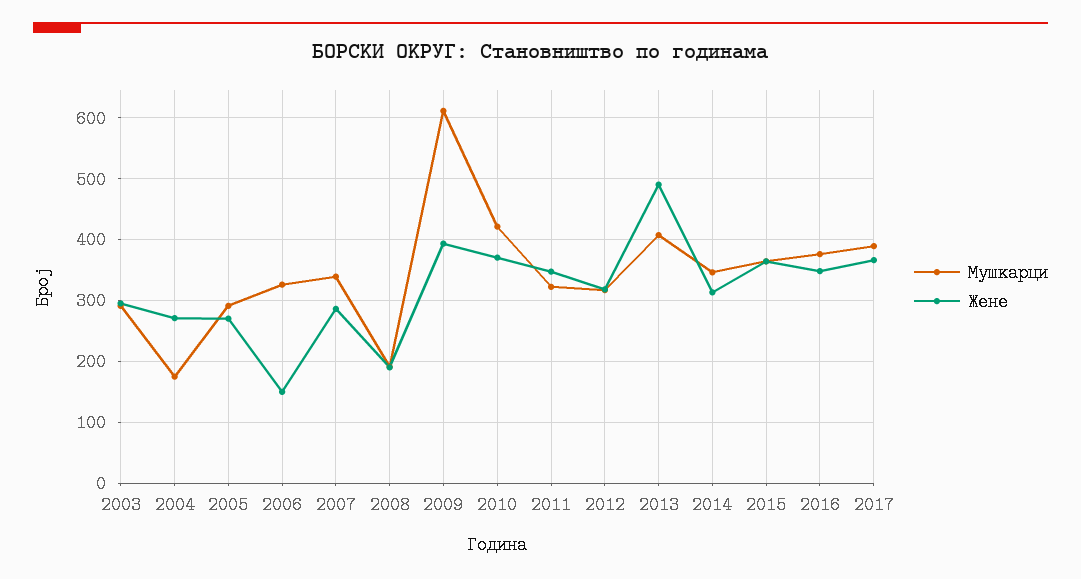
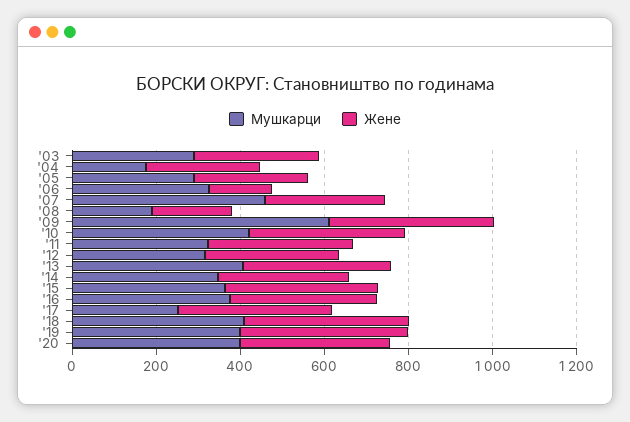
Мушкарци, 2007: 340 -> 450
Жене, 2013: 490 -> 350
Мушкарци, 2017: 390 -> 250
Мушкарци, '18: none -> 400
Жене, '18: none -> 400
Мушкарци, '19: none -> 400
Жене, '19: none -> 400
Мушкарци, '20: none -> 400
Жене, '20: none -> 350

